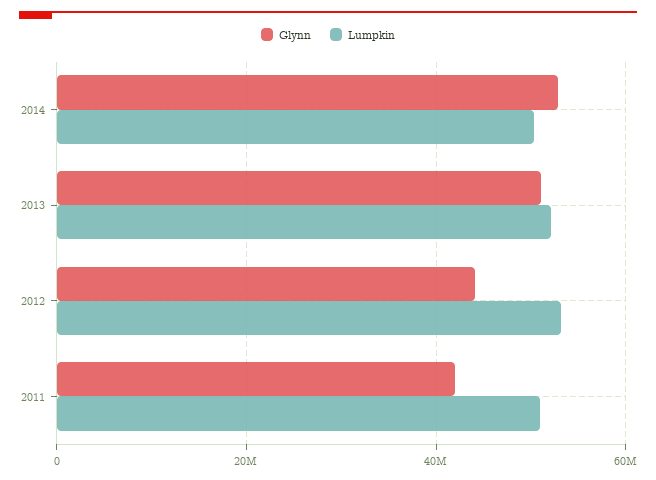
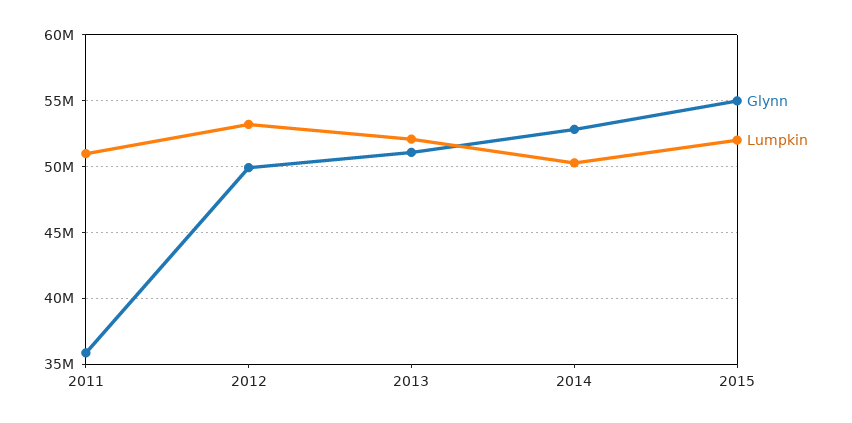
Glynn, 2012: 44000000 -> 50000000
Glynn, 2011: 42000000 -> 36000000
Glynn, 2015: none -> 55000000
Lumpkin, 2015: none -> 52000000

